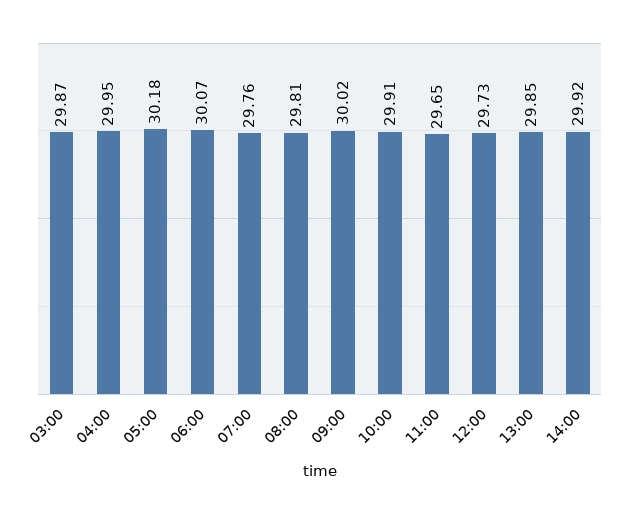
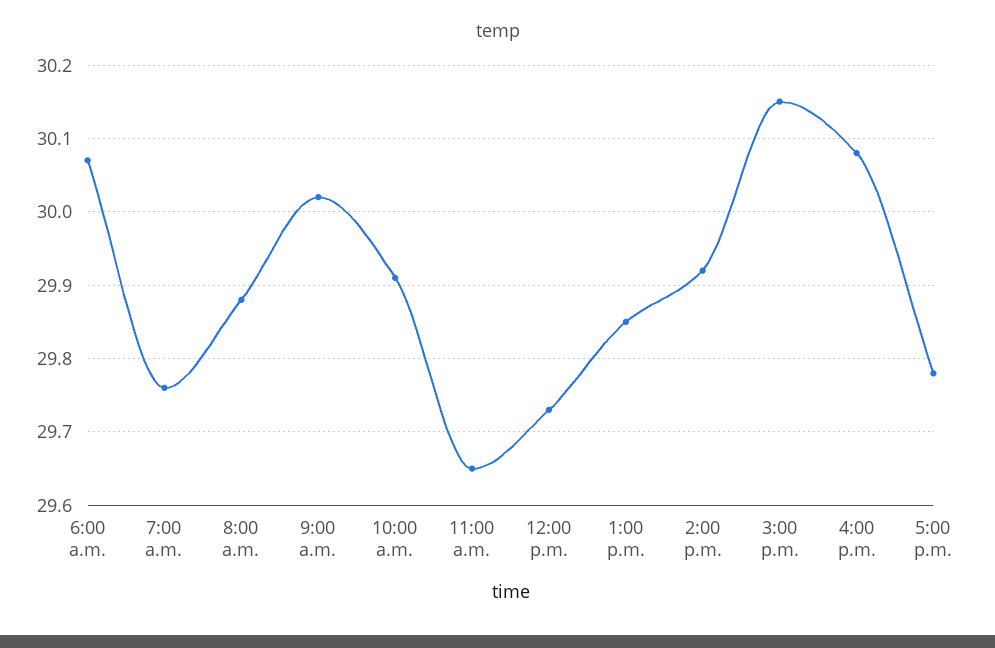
03:00: 29.87 -> none
04:00: 29.95 -> none
05:00: 30.18 -> none
08:00: 29.81 -> 29.88
3:00 p.m.: none -> 30.15
4:00 p.m.: none -> 30.08
5:00 p.m.: none -> 29.78

